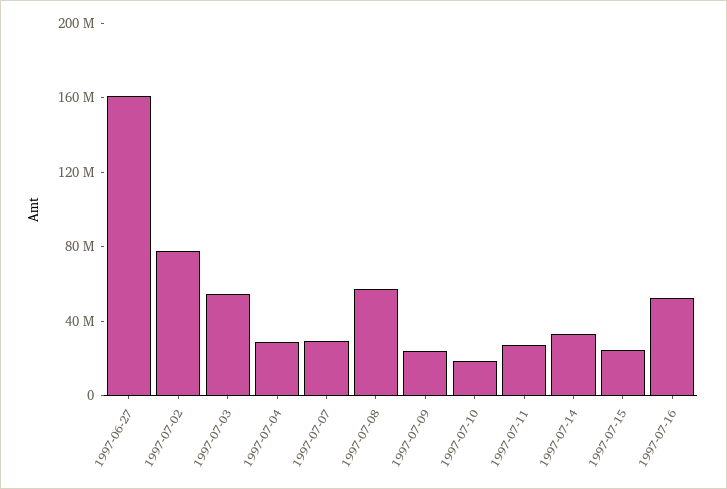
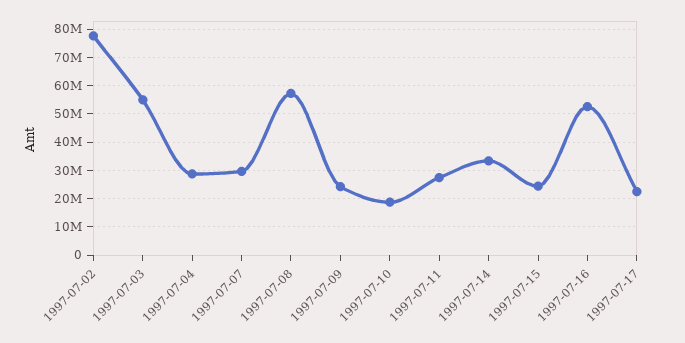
1997-06-27: 160000000 -> none
1997-07-17: none -> 22500000

